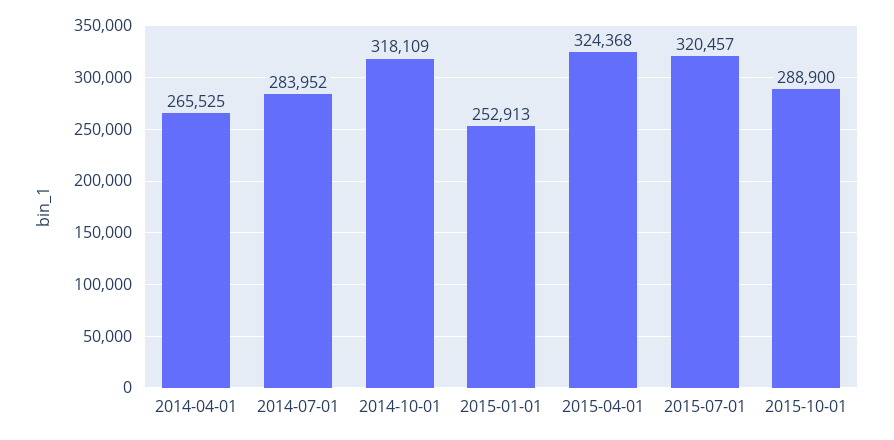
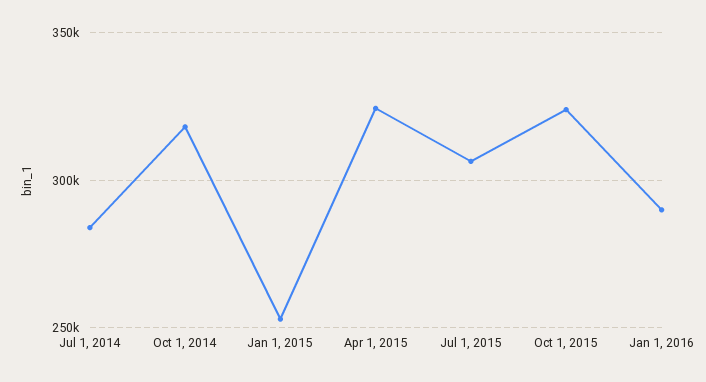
2014-04-01: 265525 -> none
2015-07-01: 320457 -> 305000
2015-10-01: 288900 -> 325000
Jan 1, 2016: none -> 290000

